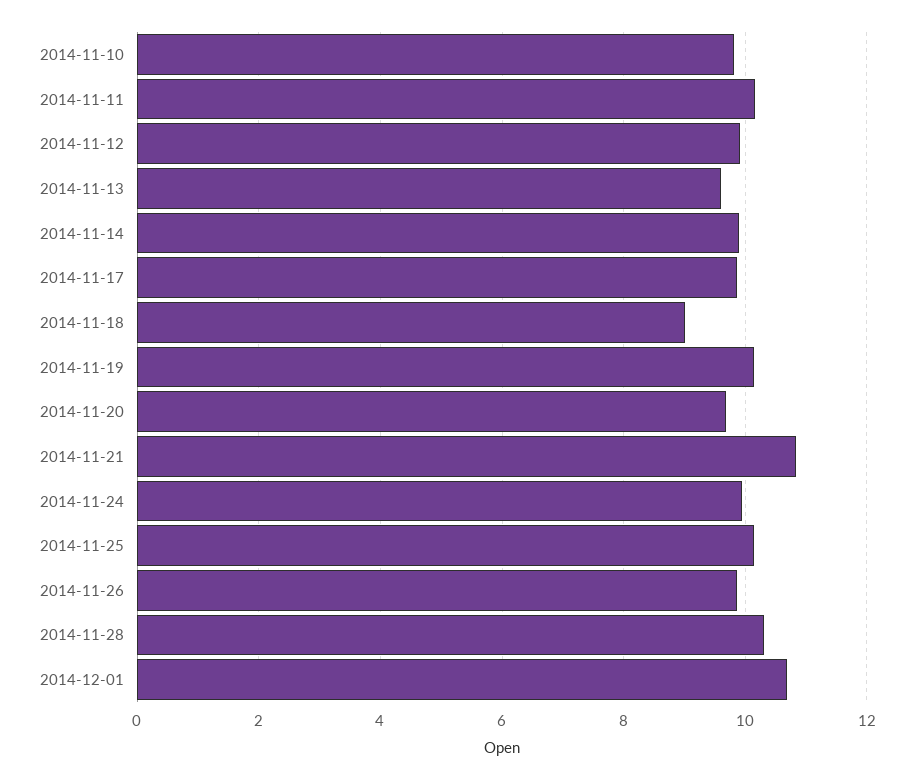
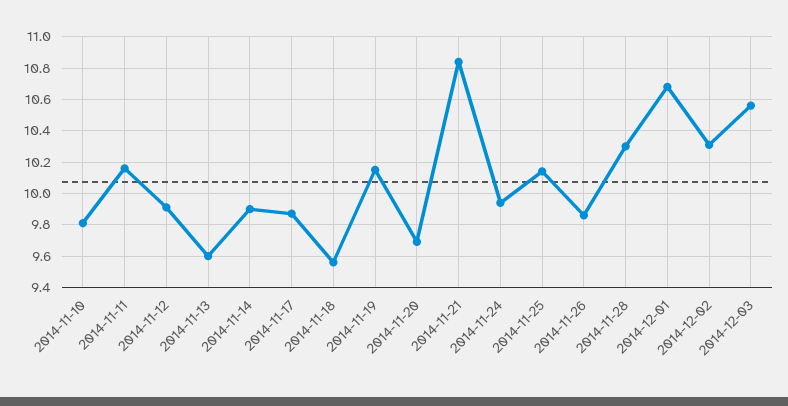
2014-11-18: 9 -> 9.55
2014-12-02: none -> 10.3
2014-12-03: none -> 10.55

